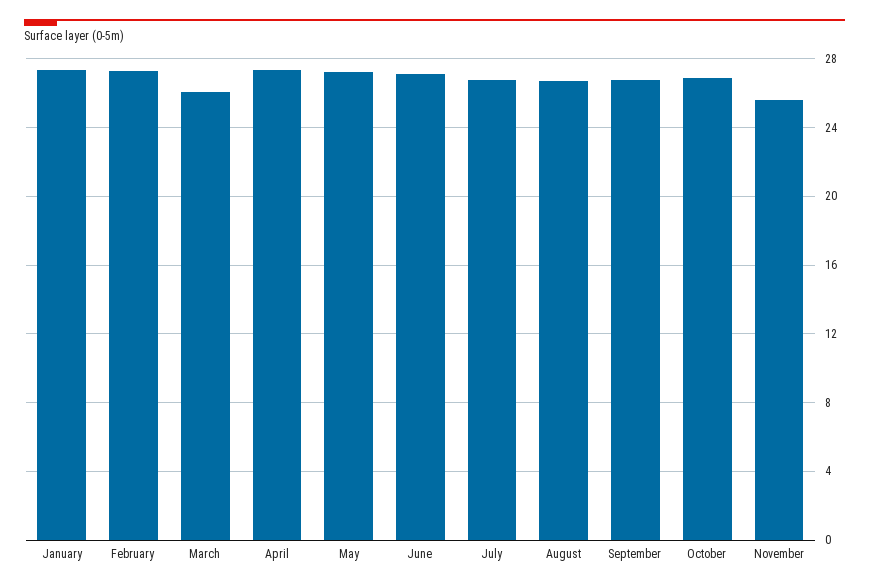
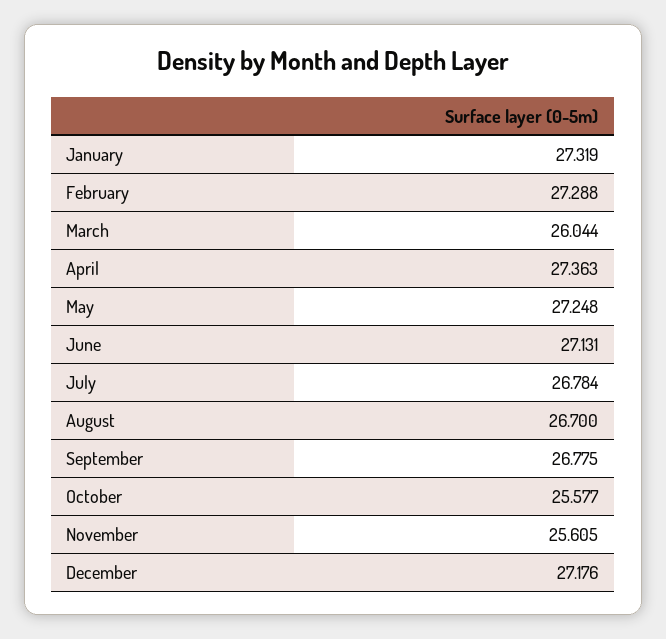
October: 27 -> 25.577
December: none -> 27.176

